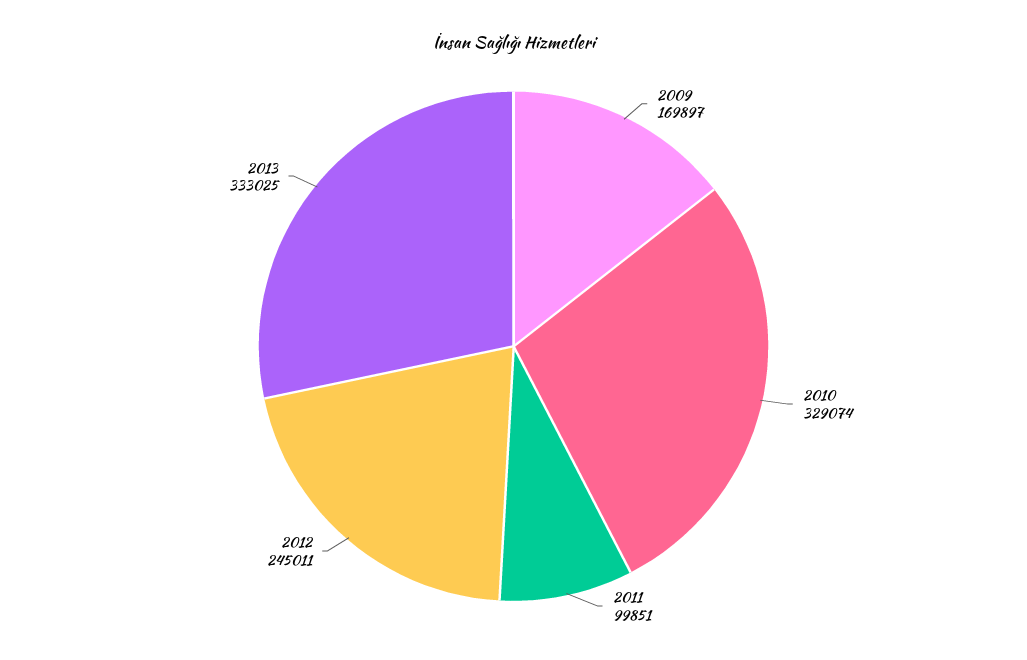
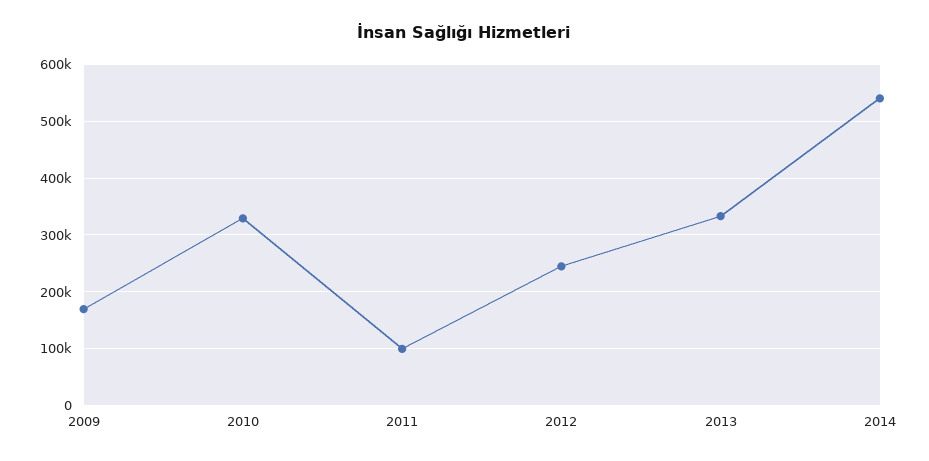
2014: none -> 540000

